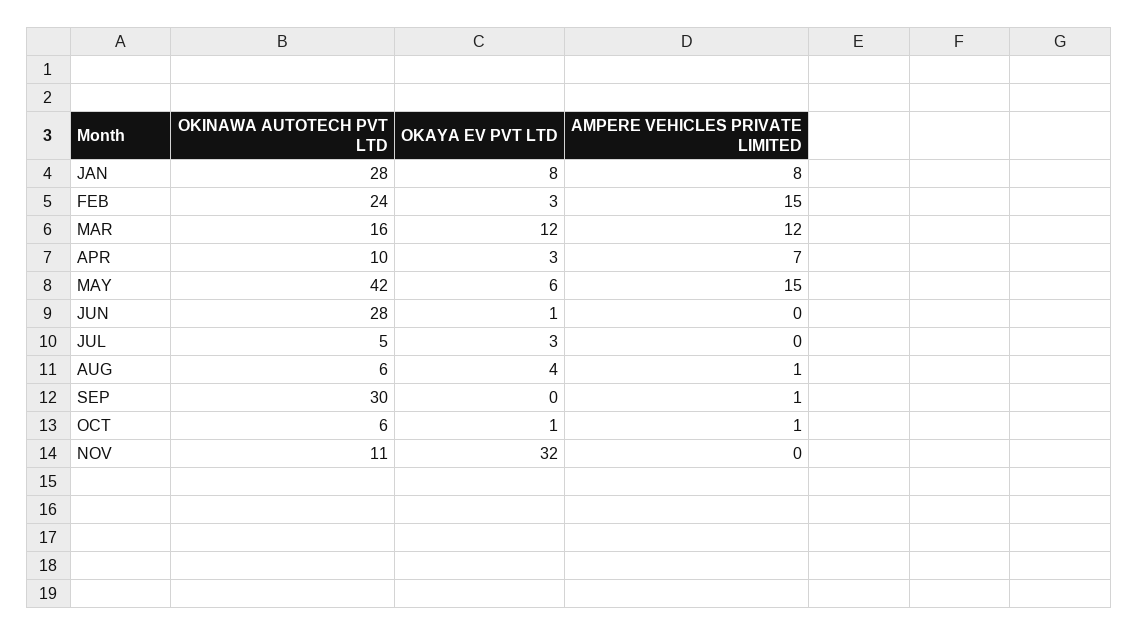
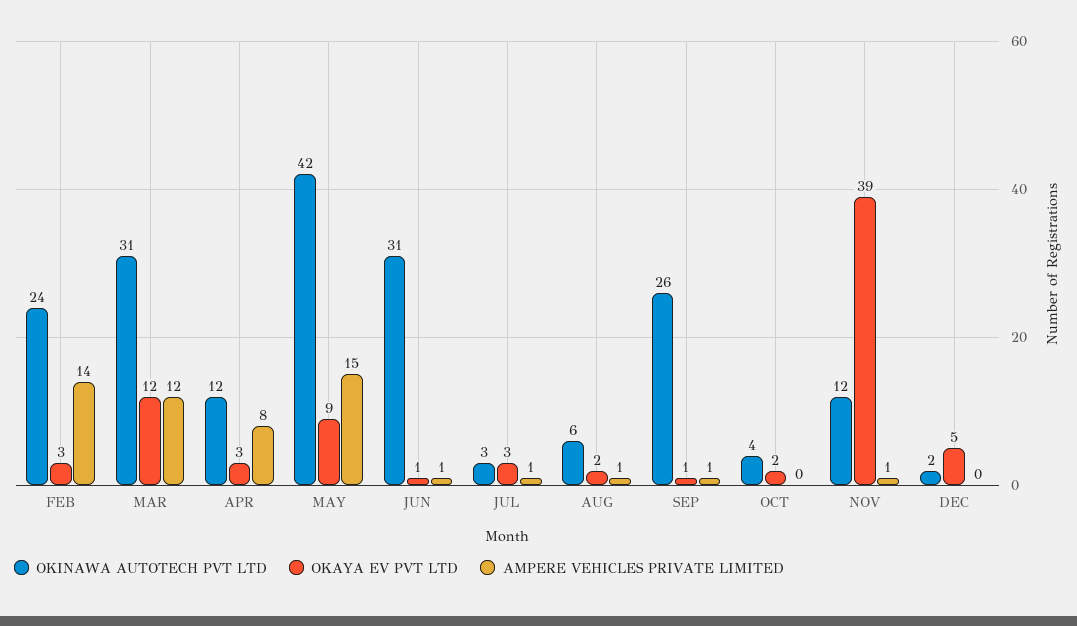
OKINAWA AUTOTECH PVT LTD, JAN: 28 -> none
OKAYA EV PVT LTD, JAN: 8 -> none
AMPERE VEHICLES PRIVATE LIMITED, JAN: 8 -> none
AMPERE VEHICLES PRIVATE LIMITED, FEB: 15 -> 14
OKINAWA AUTOTECH PVT LTD, MAR: 16 -> 31
OKINAWA AUTOTECH PVT LTD, APR: 10 -> 12
AMPERE VEHICLES PRIVATE LIMITED, APR: 7 -> 8
OKAYA EV PVT LTD, MAY: 6 -> 9
OKINAWA AUTOTECH PVT LTD, JUN: 28 -> 31
AMPERE VEHICLES PRIVATE LIMITED, JUN: 0 -> 1
OKINAWA AUTOTECH PVT LTD, JUL: 5 -> 3
AMPERE VEHICLES PRIVATE LIMITED, JUL: 0 -> 1
OKAYA EV PVT LTD, AUG: 4 -> 2
OKINAWA AUTOTECH PVT LTD, SEP: 30 -> 26
OKAYA EV PVT LTD, SEP: 0 -> 1
OKINAWA AUTOTECH PVT LTD, OCT: 6 -> 4
OKAYA EV PVT LTD, OCT: 1 -> 2
AMPERE VEHICLES PRIVATE LIMITED, OCT: 1 -> 0
OKINAWA AUTOTECH PVT LTD, NOV: 11 -> 12
OKAYA EV PVT LTD, NOV: 32 -> 39
AMPERE VEHICLES PRIVATE LIMITED, NOV: 0 -> 1
OKINAWA AUTOTECH PVT LTD, DEC: none -> 2
OKAYA EV PVT LTD, DEC: none -> 5
AMPERE VEHICLES PRIVATE LIMITED, DEC: none -> 0

